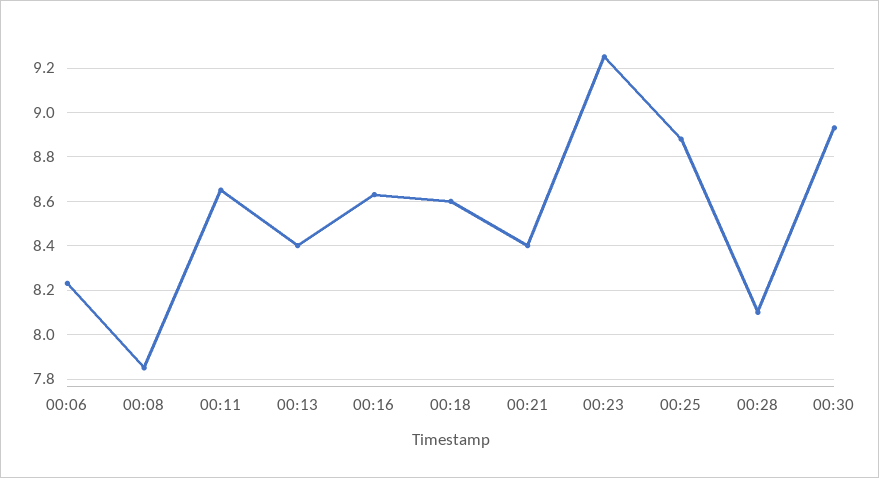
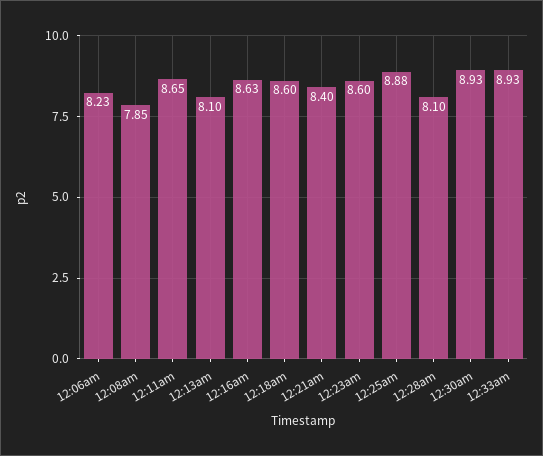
00:13: 8.4 -> 8.1
00:23: 9.25 -> 8.6
12:33am: none -> 8.93

